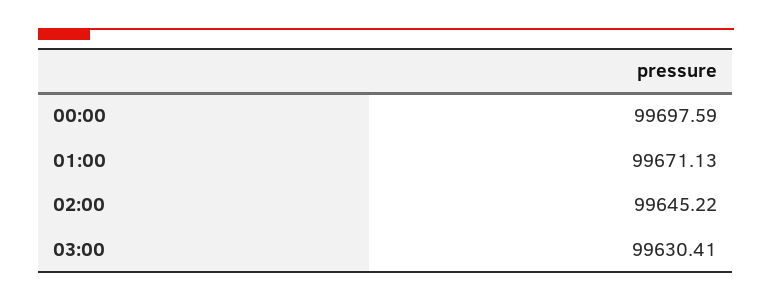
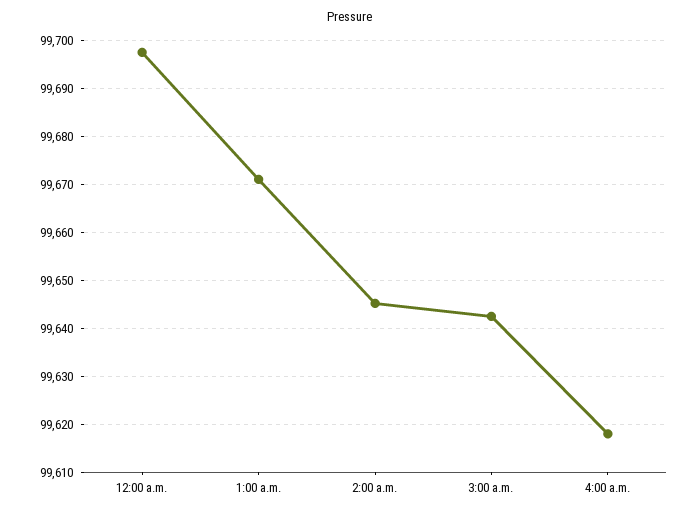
03:00: 99630.41 -> 99642
4:00 a.m.: none -> 99618

